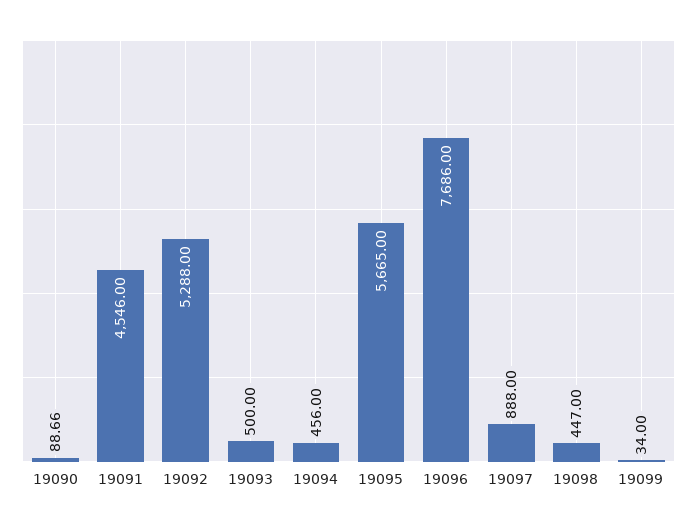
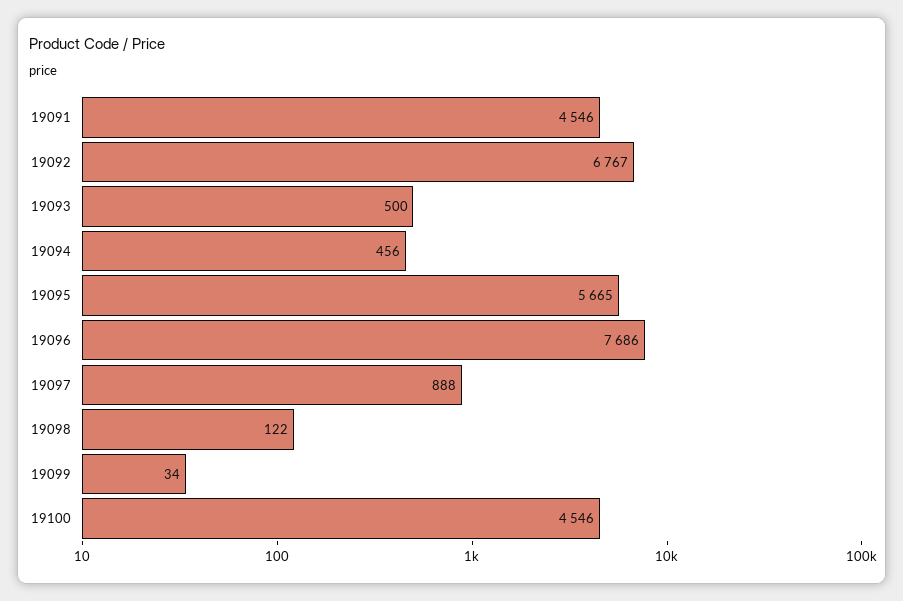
19090: 88.66 -> none
19092: 5288 -> 6767
19098: 447 -> 122
19100: none -> 4546

